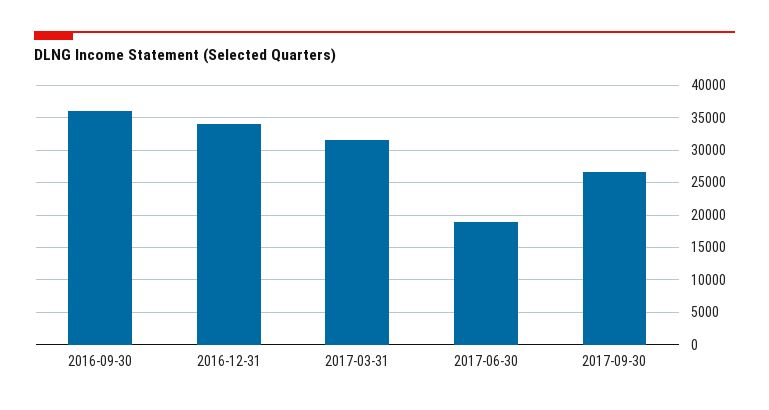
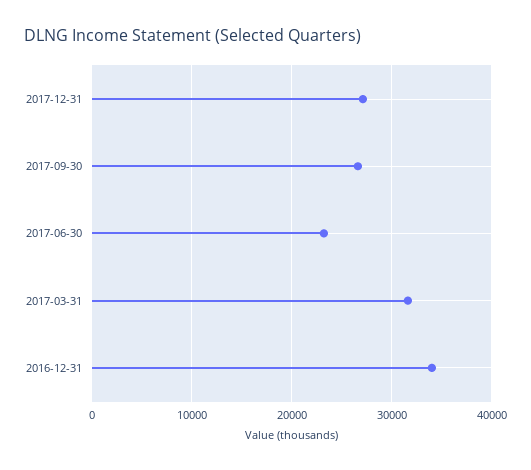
2016-09-30: 36000 -> none
2017-06-30: 19000 -> 23000
2017-12-31: none -> 27000

